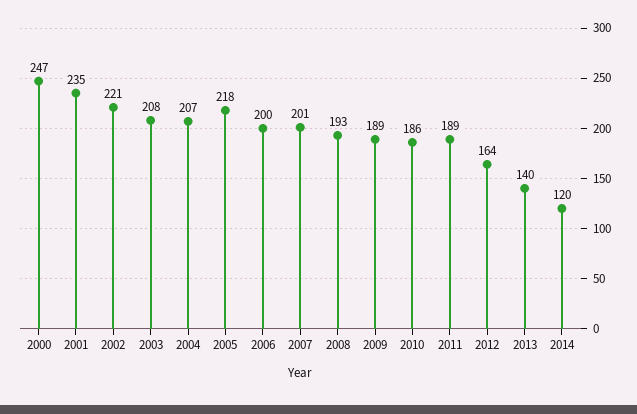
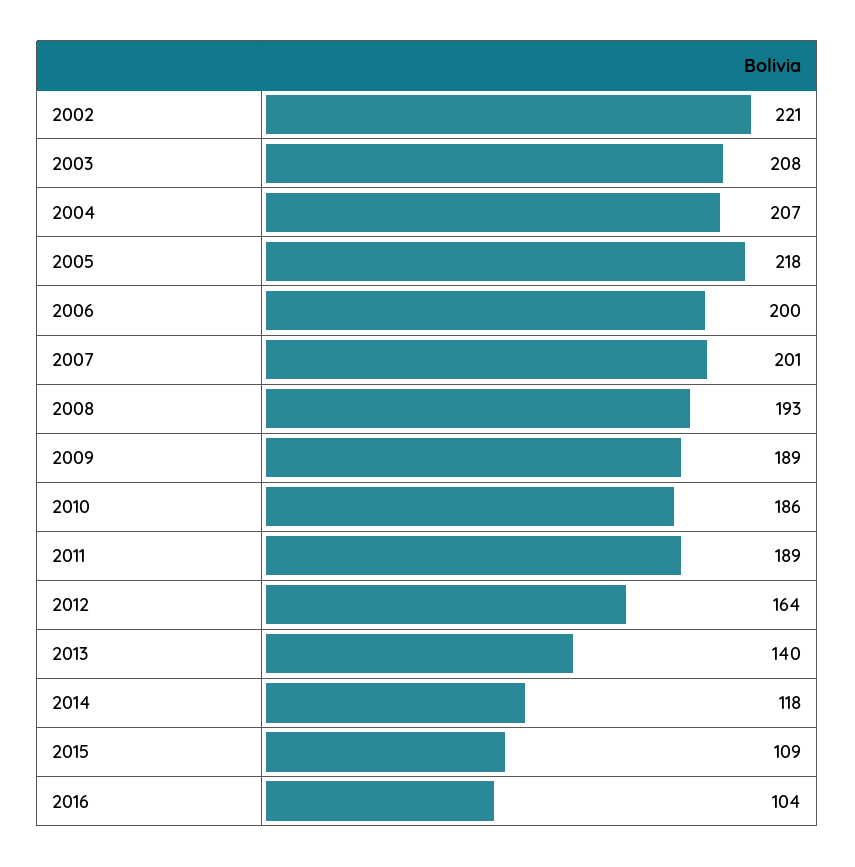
2000: 247 -> none
2001: 235 -> none
2014: 120 -> 118
2015: none -> 109
2016: none -> 104

